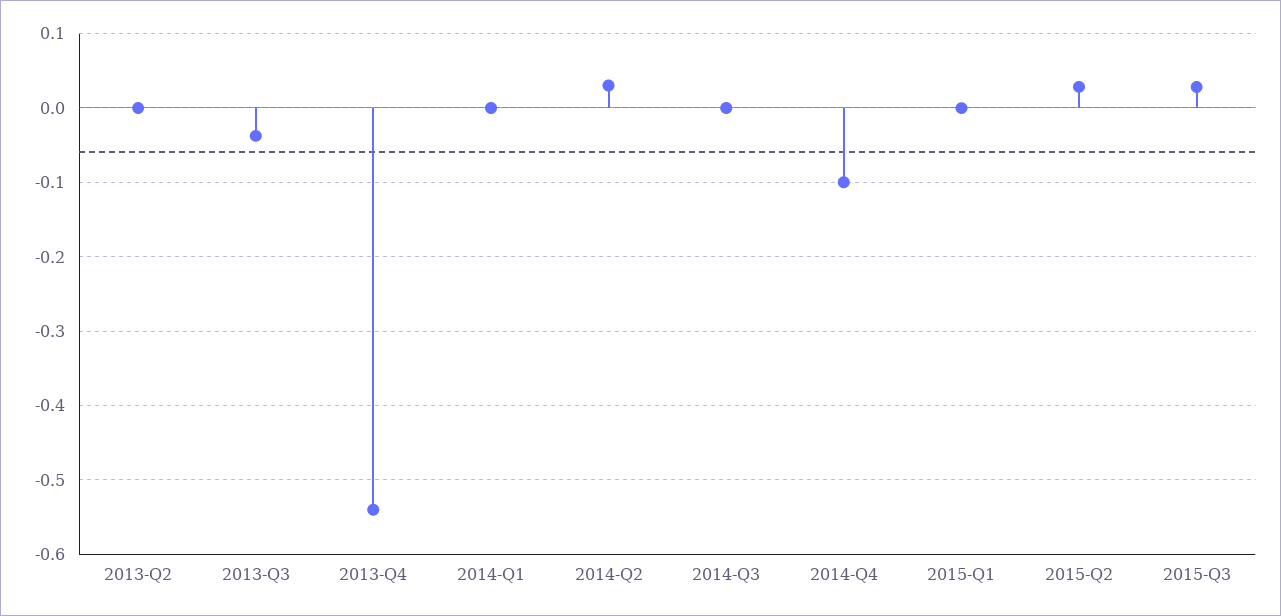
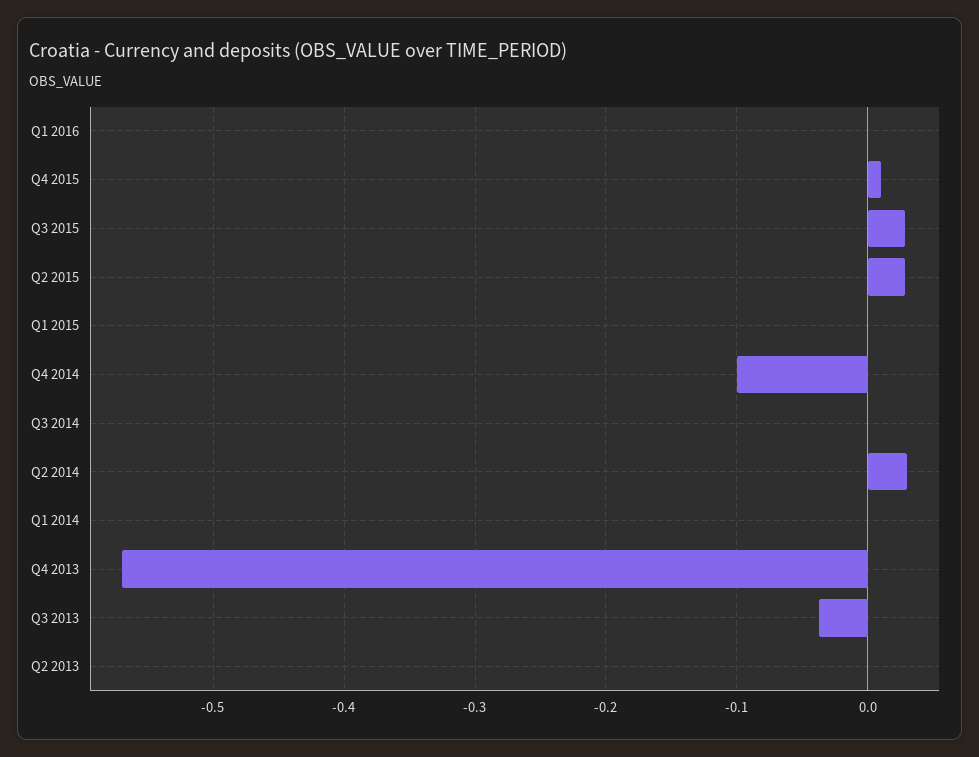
2013-Q4: -0.54 -> -0.57
Q1 2016: none -> 0
Q4 2015: none -> 0.01

